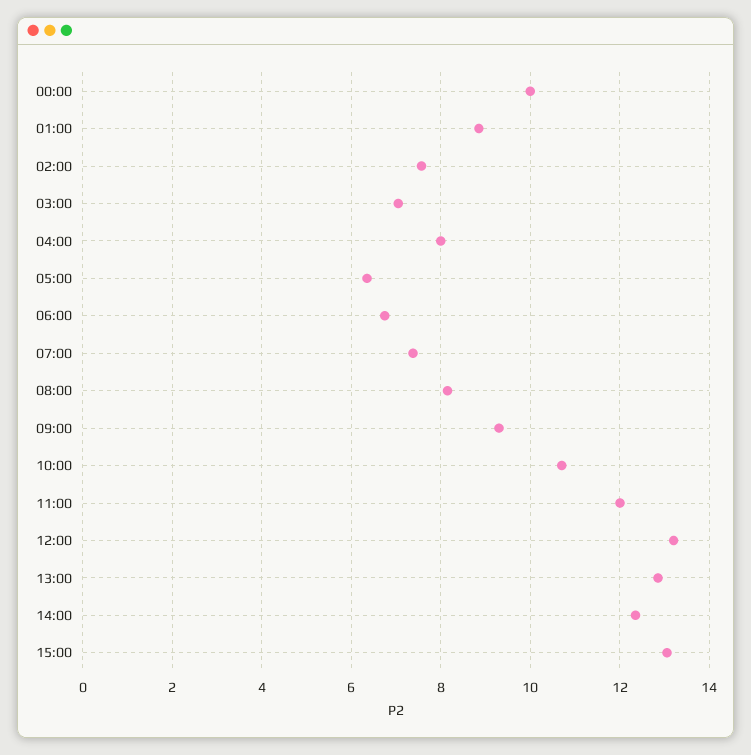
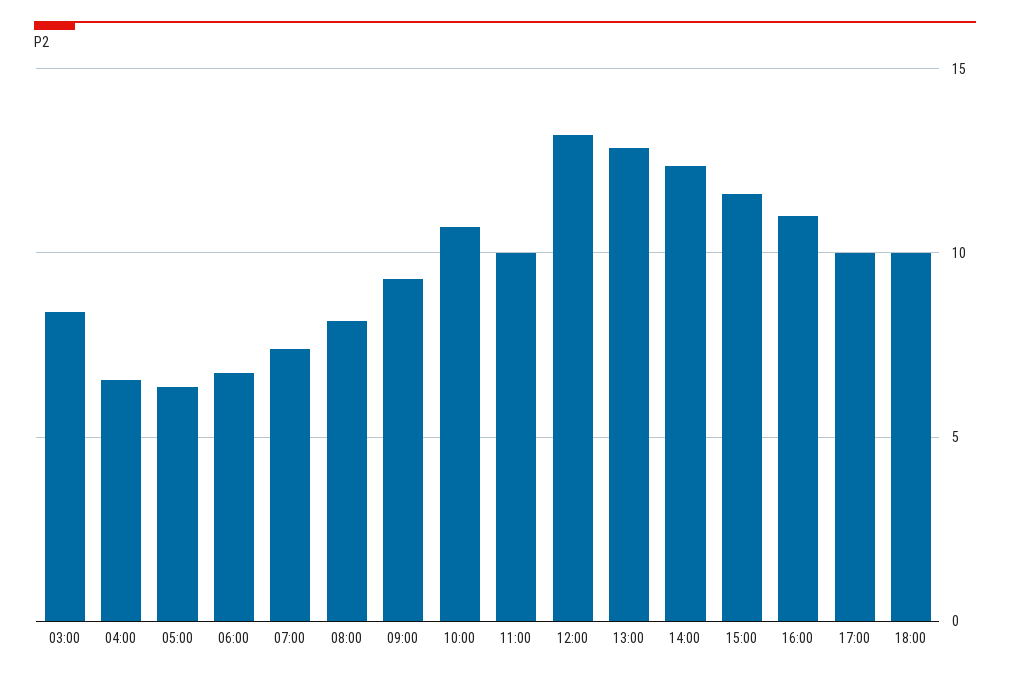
00:00: 10 -> none
01:00: 8.8 -> none
02:00: 7.6 -> none
03:00: 7 -> 8.5
04:00: 8 -> 6.5
11:00: 12 -> 10
15:00: 13 -> 11.5
16:00: none -> 11
17:00: none -> 10
18:00: none -> 10

